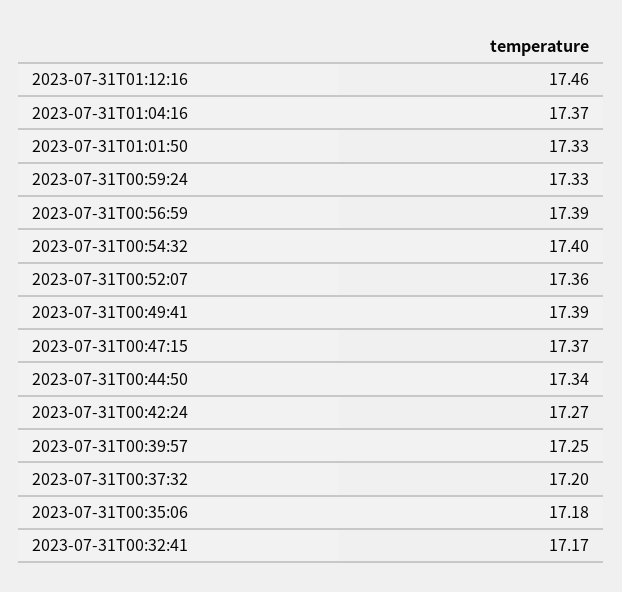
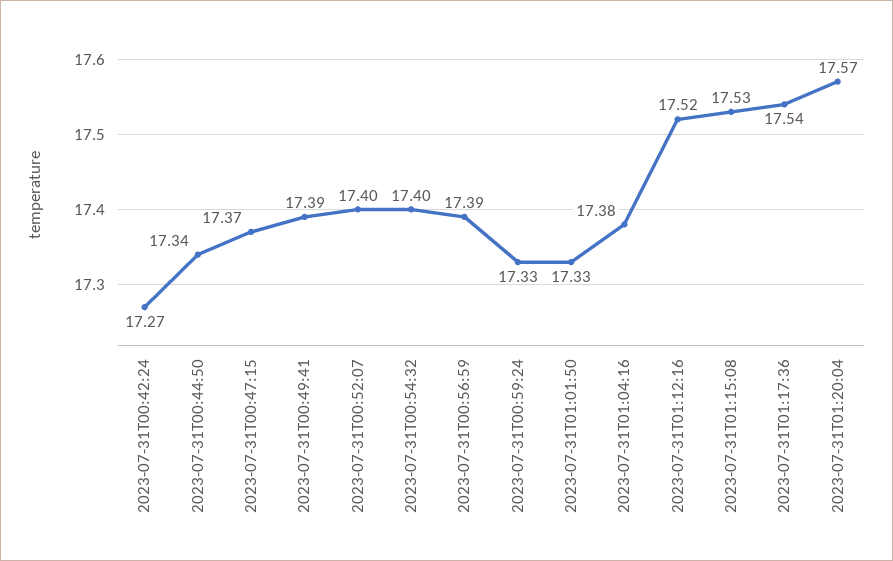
2023-07-31T01:12:16: 17.46 -> 17.52
2023-07-31T01:04:16: 17.37 -> 17.38
2023-07-31T00:52:07: 17.36 -> 17.4
2023-07-31T00:39:57: 17.25 -> none
2023-07-31T00:37:32: 17.2 -> none
2023-07-31T00:35:06: 17.18 -> none
2023-07-31T00:32:41: 17.17 -> none
2023-07-31T01:15:08: none -> 17.53
2023-07-31T01:17:36: none -> 17.54
2023-07-31T01:20:04: none -> 17.57

